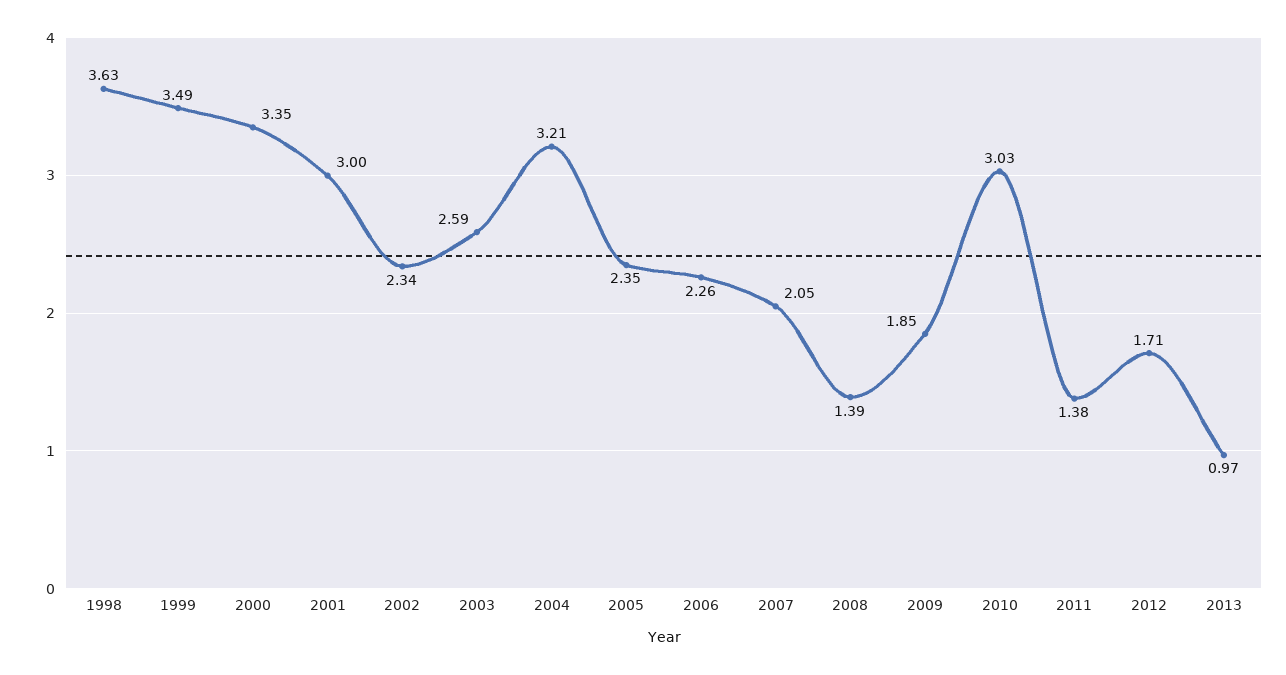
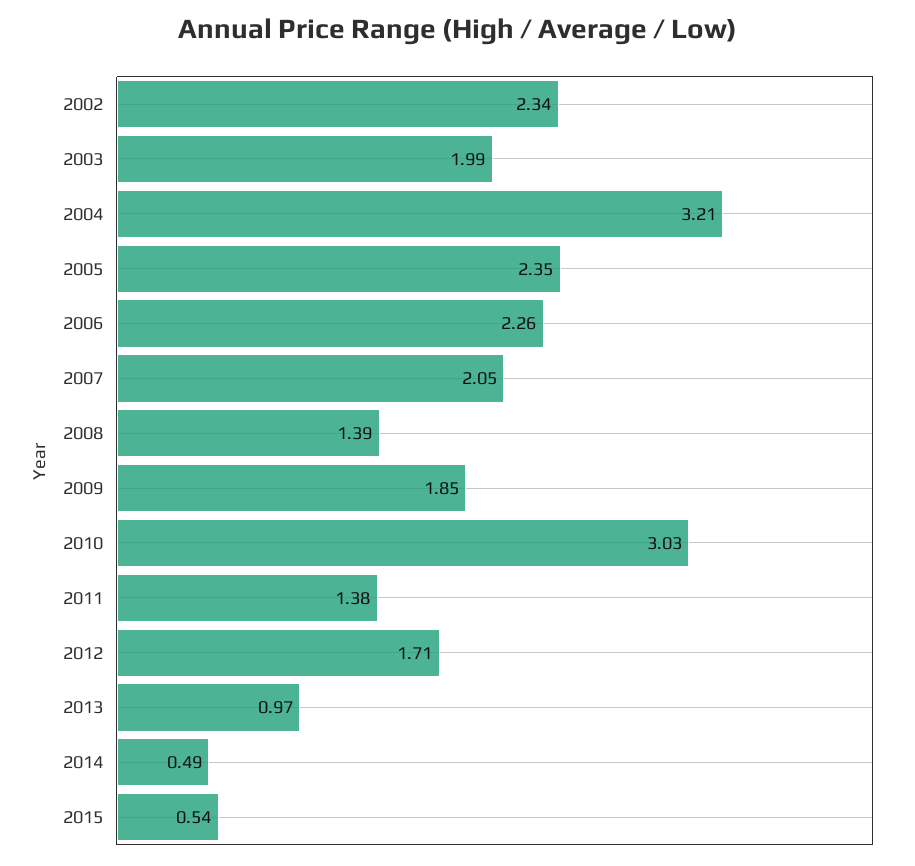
1998: 3.63 -> none
1999: 3.49 -> none
2000: 3.35 -> none
2001: 3 -> none
2003: 2.59 -> 1.99
2014: none -> 0.49
2015: none -> 0.54

